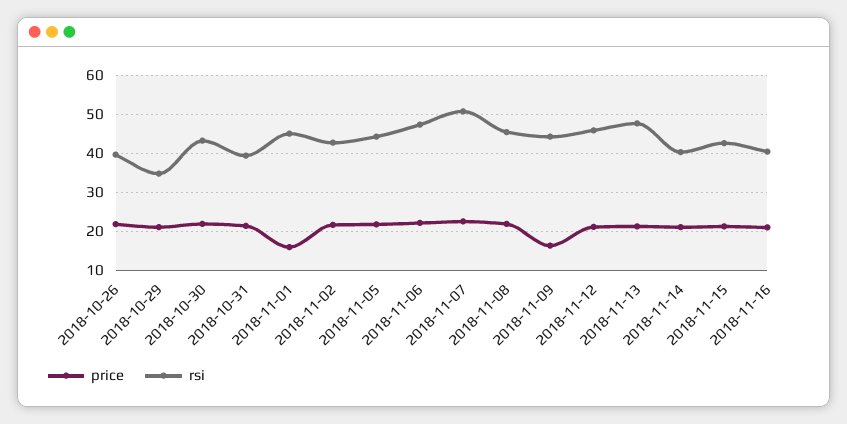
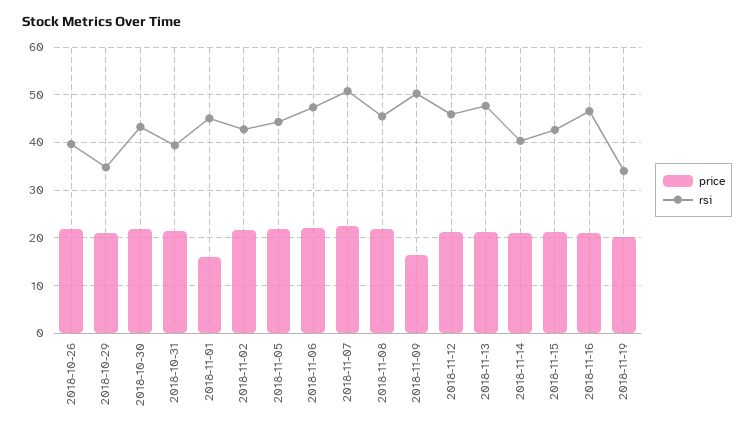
rsi, 2018-11-09: 44 -> 50
rsi, 2018-11-16: 40 -> 46
price, 2018-11-19: none -> 20
rsi, 2018-11-19: none -> 34

